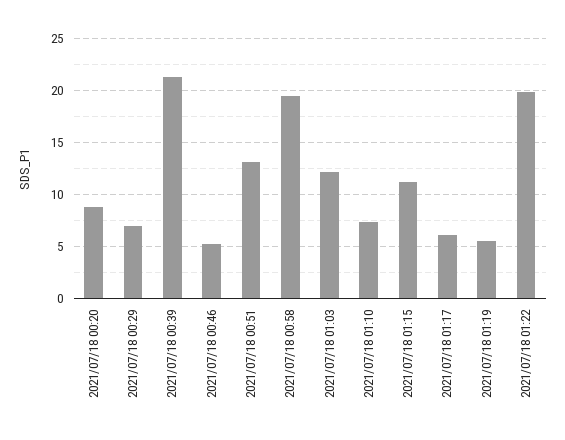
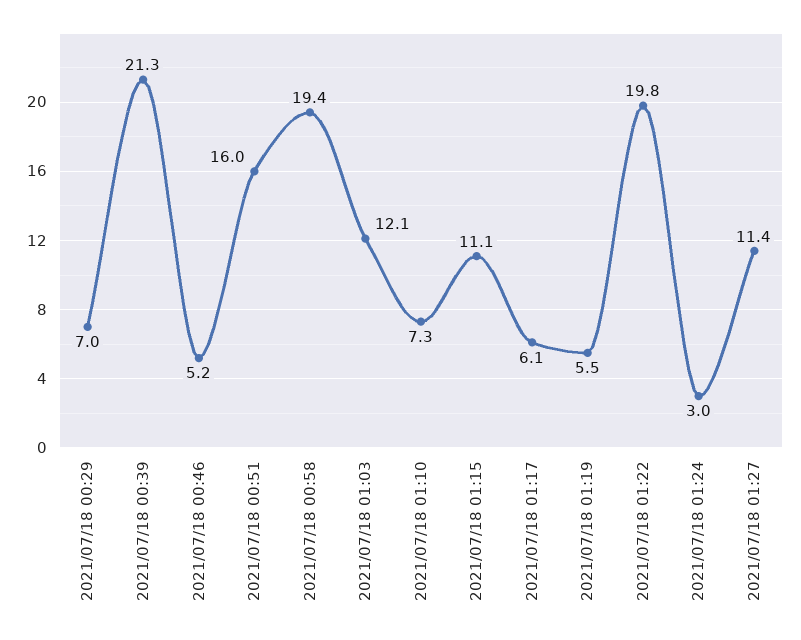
2021/07/18 00:20: 9 -> none
2021/07/18 00:51: 13 -> 16
2021/07/18 01:24: none -> 3
2021/07/18 01:27: none -> 11.4

